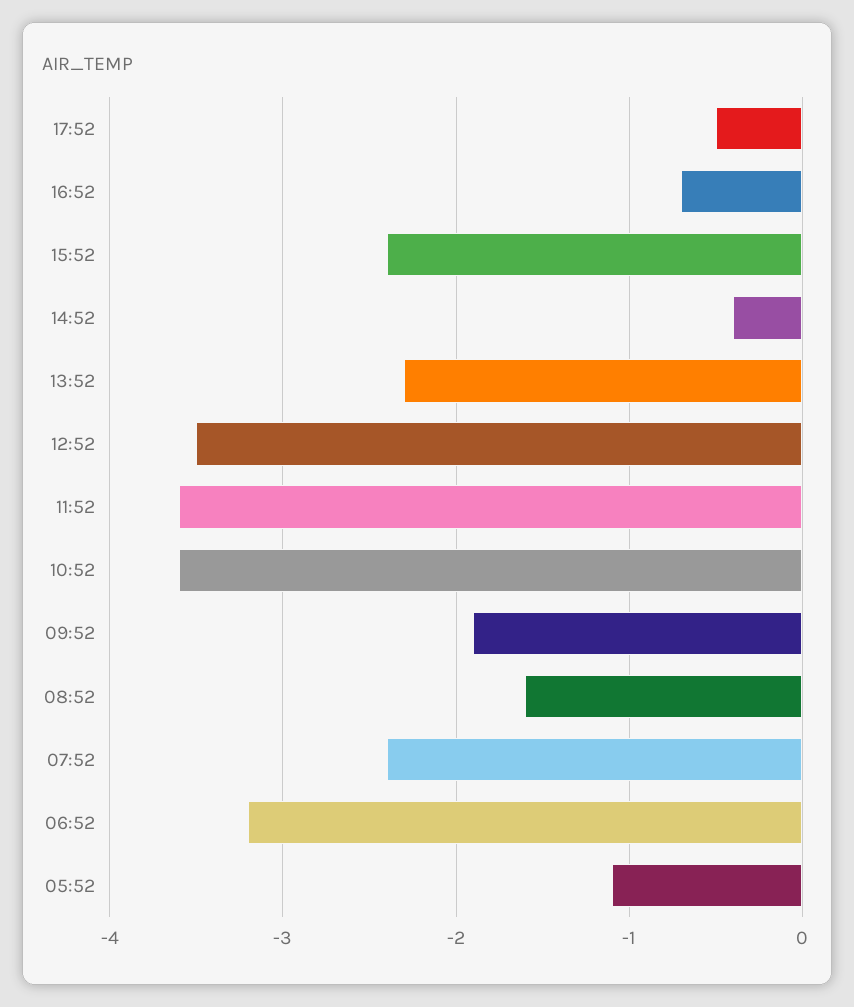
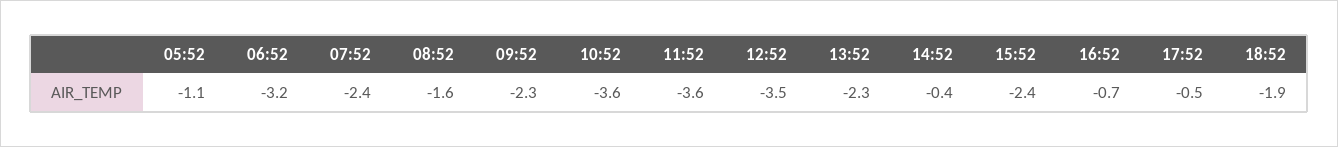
09:52: -1.9 -> -2.3
18:52: none -> -1.9

